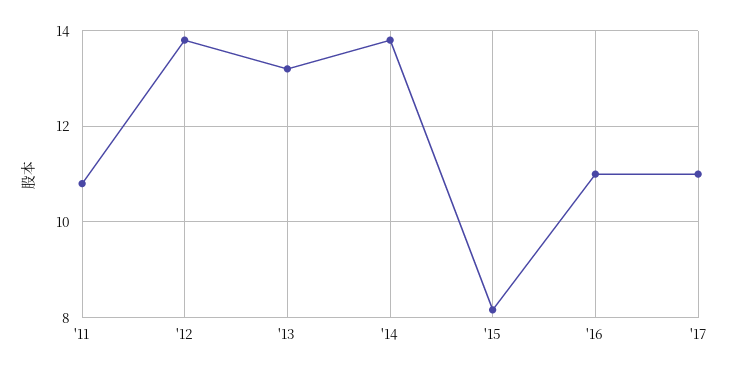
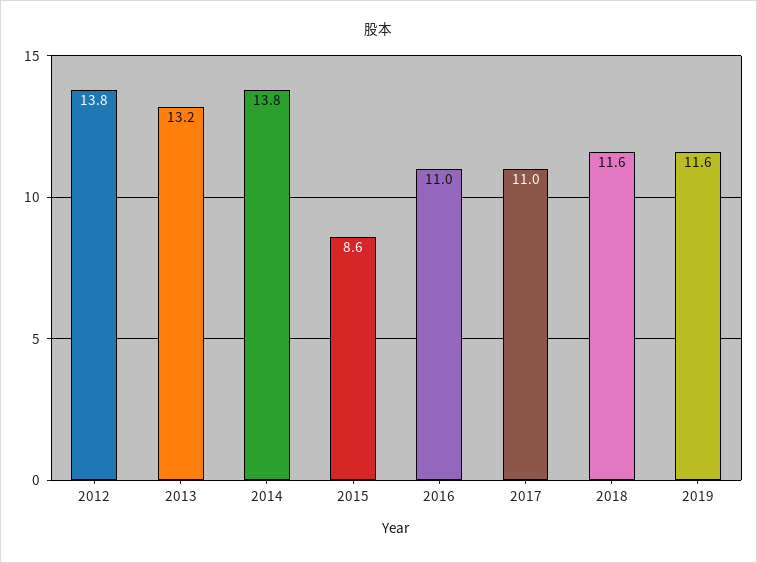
'11: 10.8 -> none
'15: 8.2 -> 8.6
2018: none -> 11.6
2019: none -> 11.6

